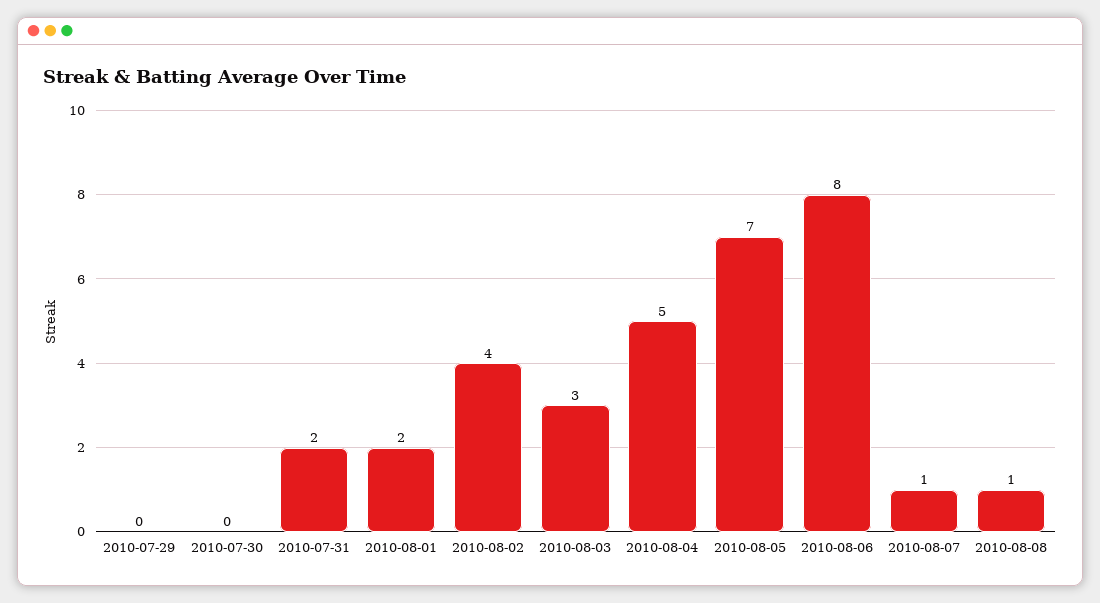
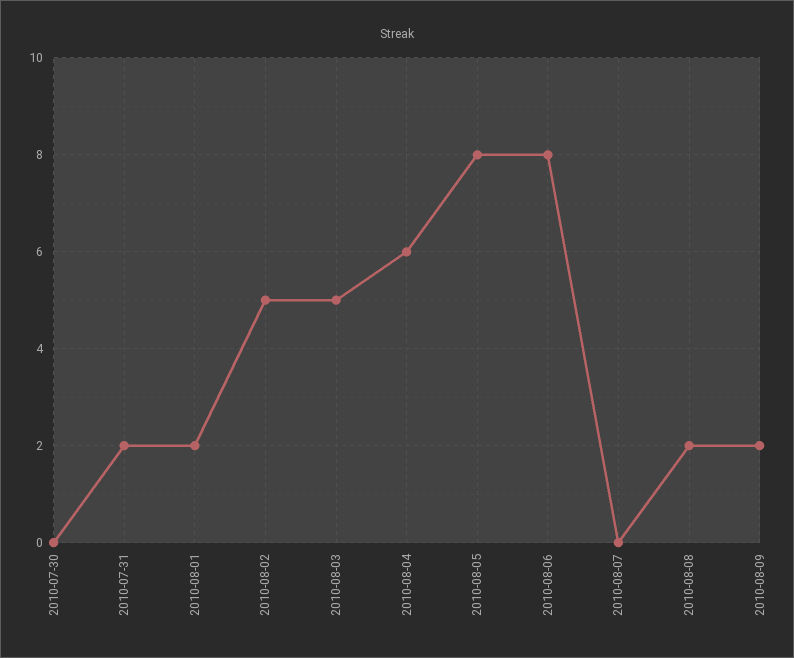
2010-07-29: 0 -> none
2010-08-02: 4 -> 5
2010-08-03: 3 -> 5
2010-08-04: 5 -> 6
2010-08-05: 7 -> 8
2010-08-07: 1 -> 0
2010-08-08: 1 -> 2
2010-08-09: none -> 2

